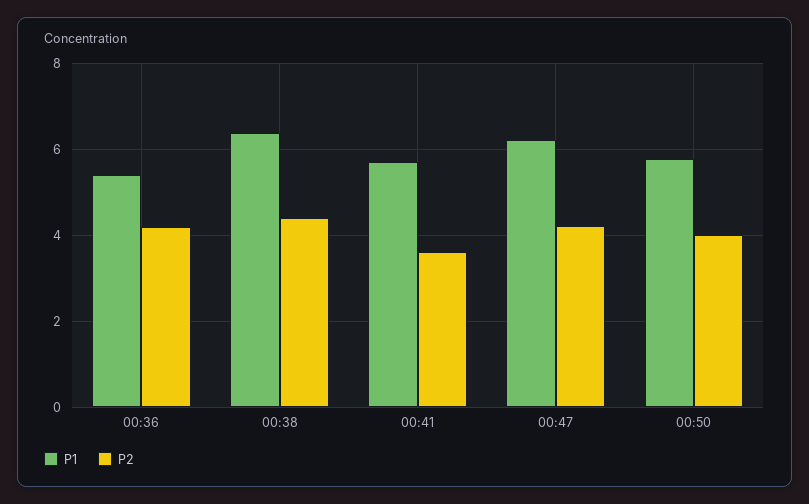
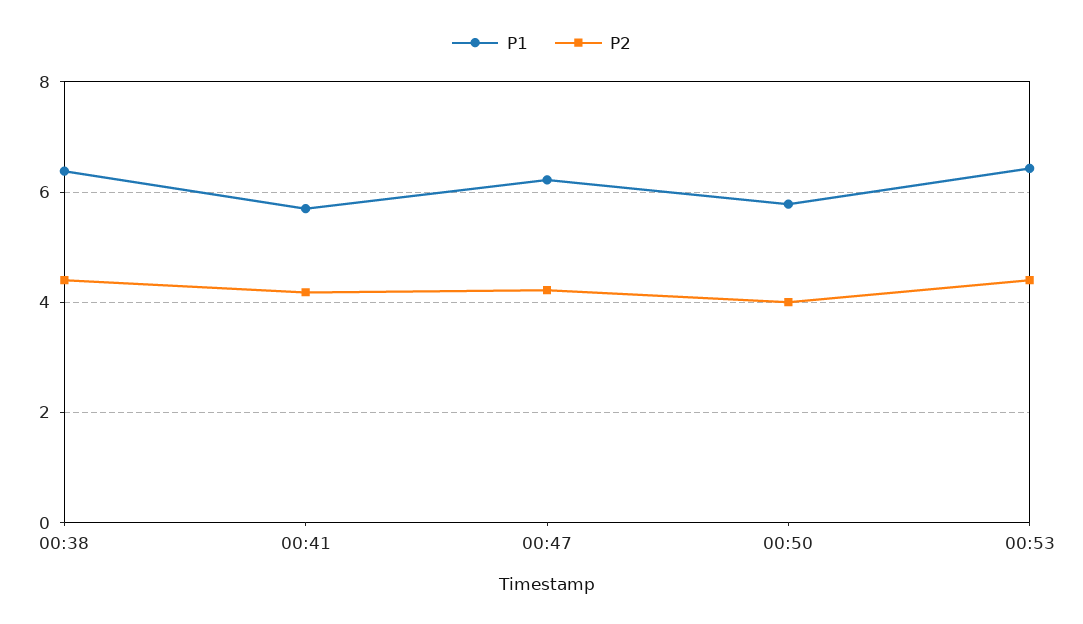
P1, 00:36: 5.4 -> none
P2, 00:36: 4.2 -> none
P2, 00:41: 3.6 -> 4.2
P1, 00:53: none -> 6.4
P2, 00:53: none -> 4.4

